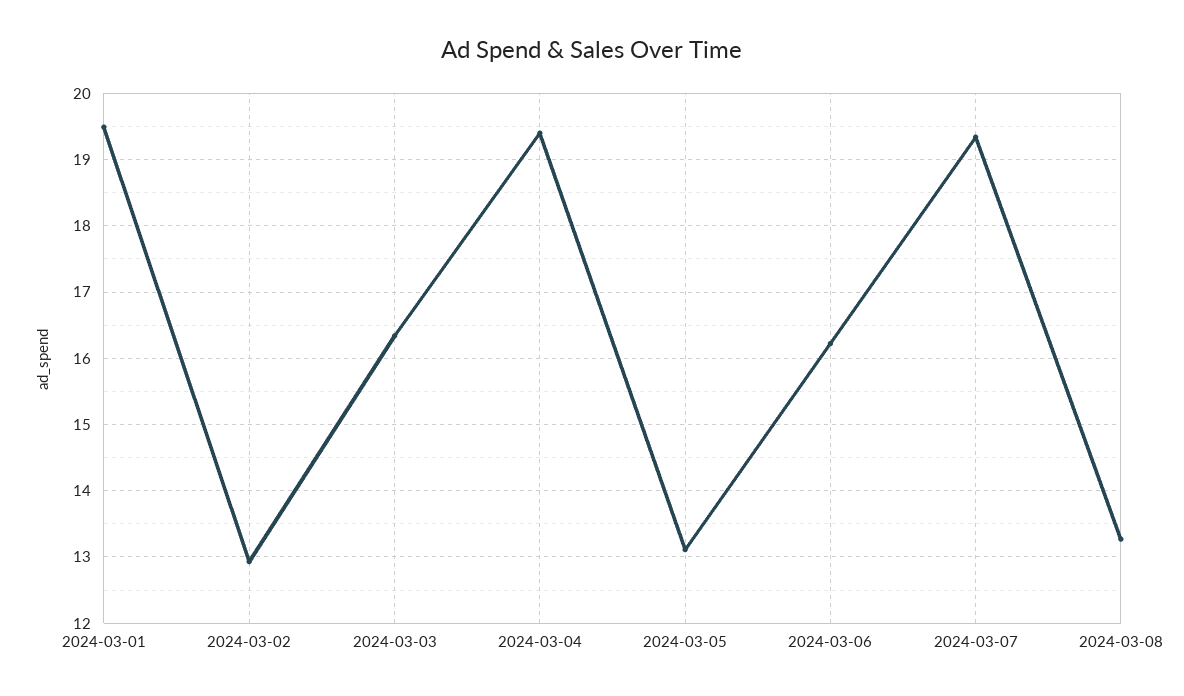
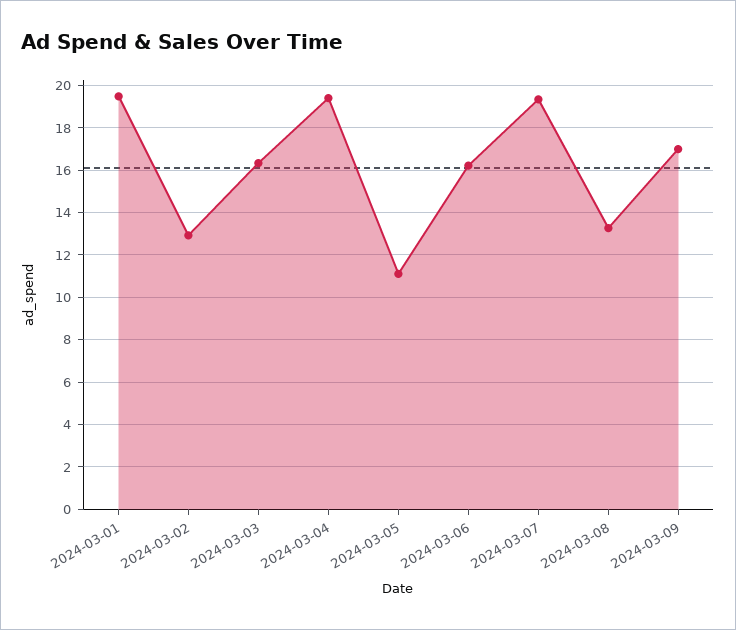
2024-03-05: 13.1 -> 11
2024-03-09: none -> 17

